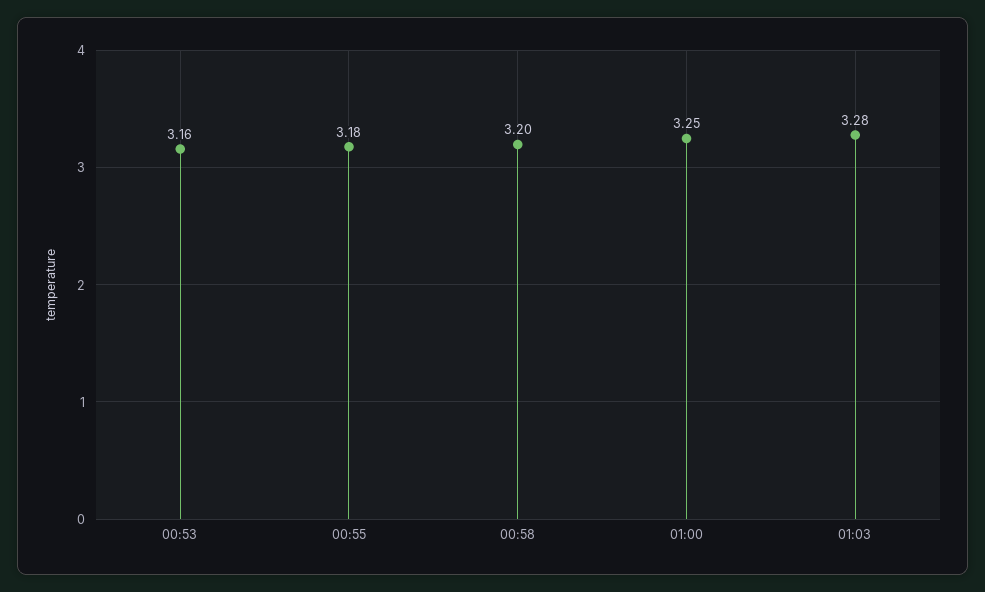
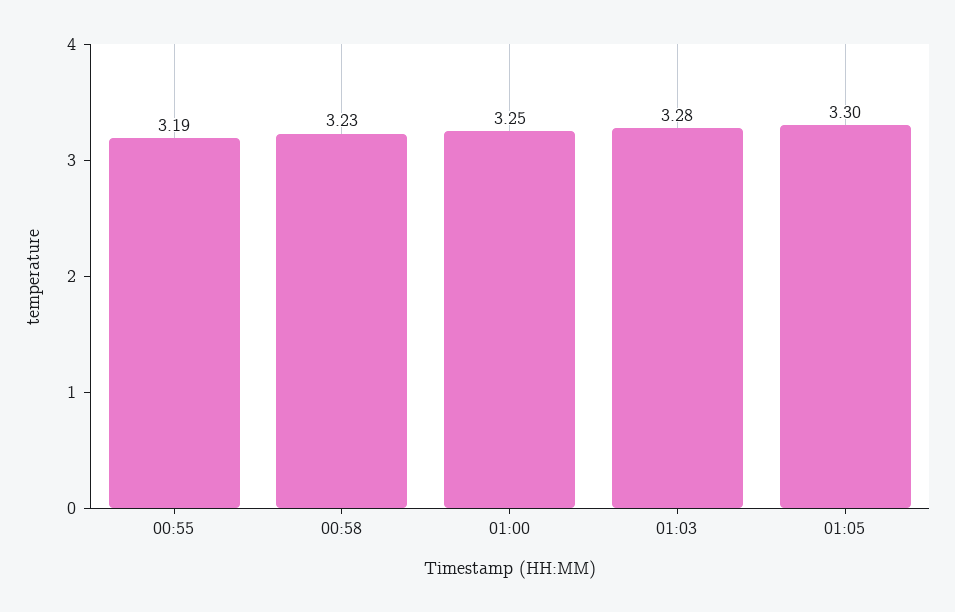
00:53: 3.16 -> none
00:55: 3.18 -> 3.19
00:58: 3.2 -> 3.23
01:05: none -> 3.3

